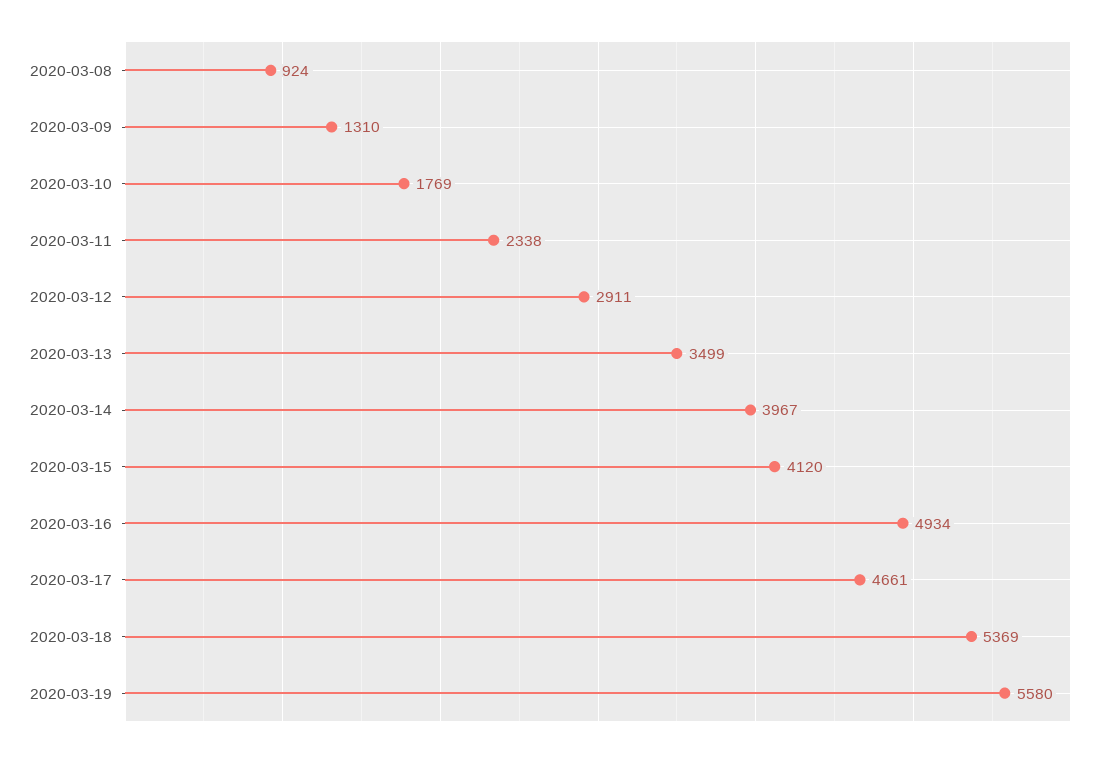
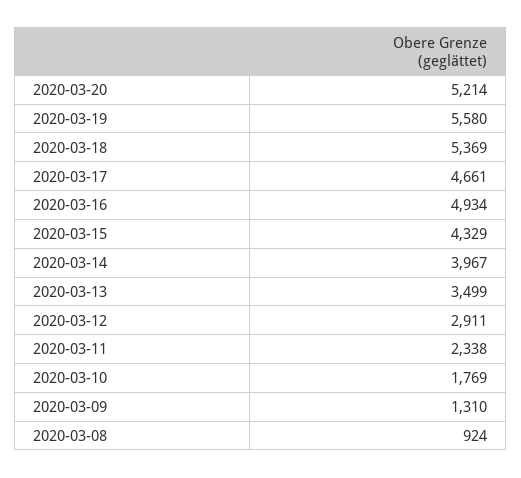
2020-03-15: 4120 -> 4329
2020-03-20: none -> 5214

